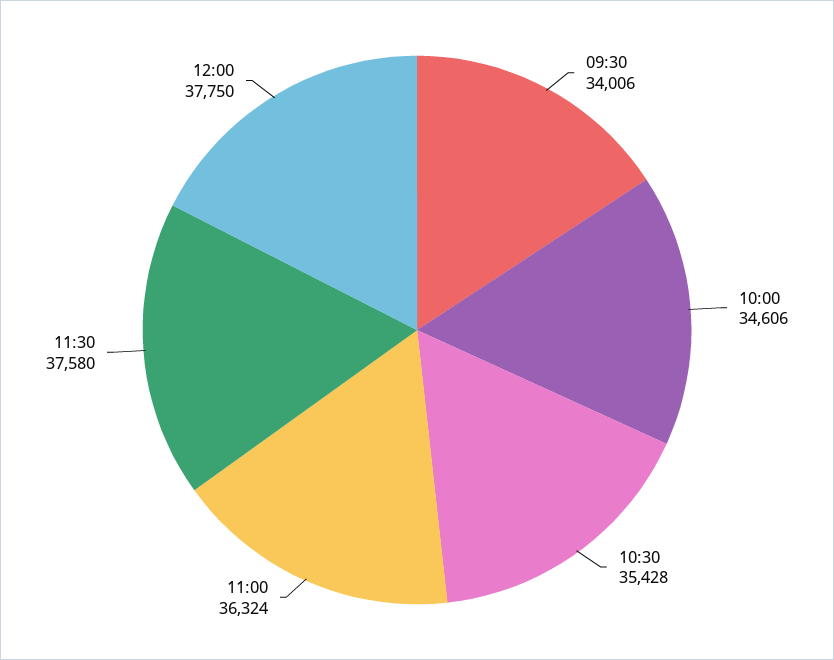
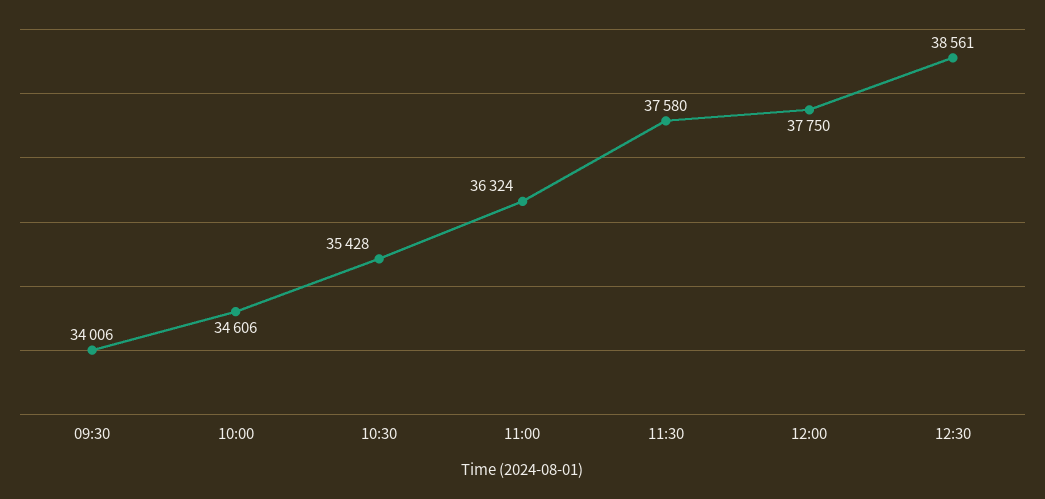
12:30: none -> 38561

